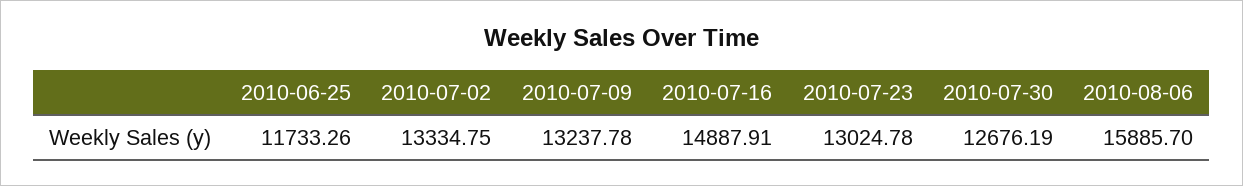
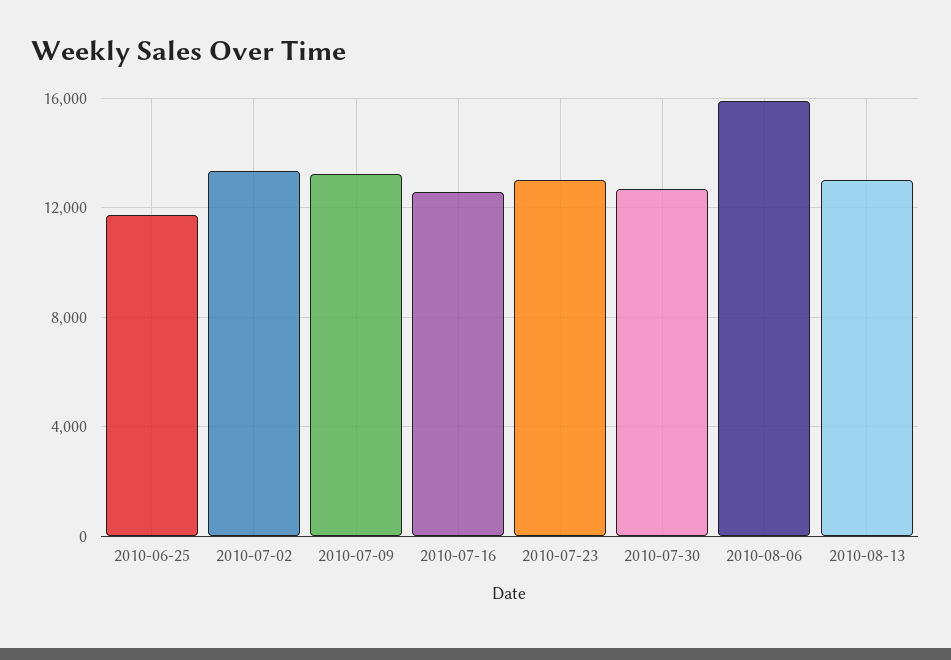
2010-07-16: 14887.91 -> 12500
2010-08-13: none -> 13000

